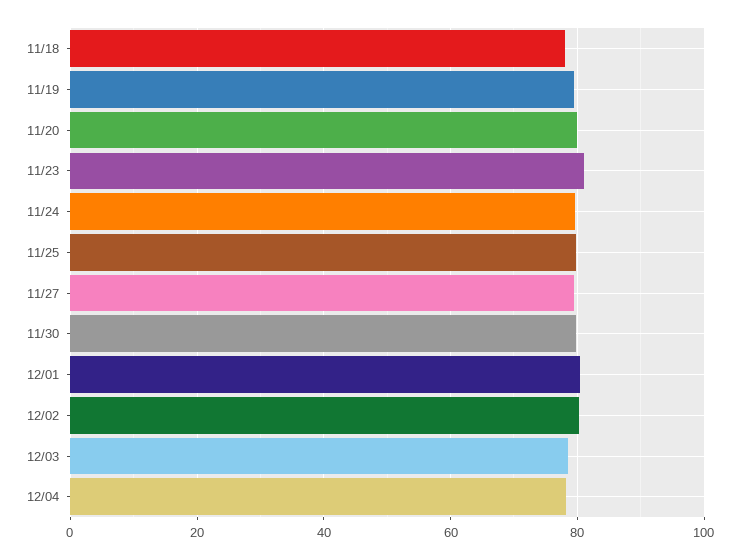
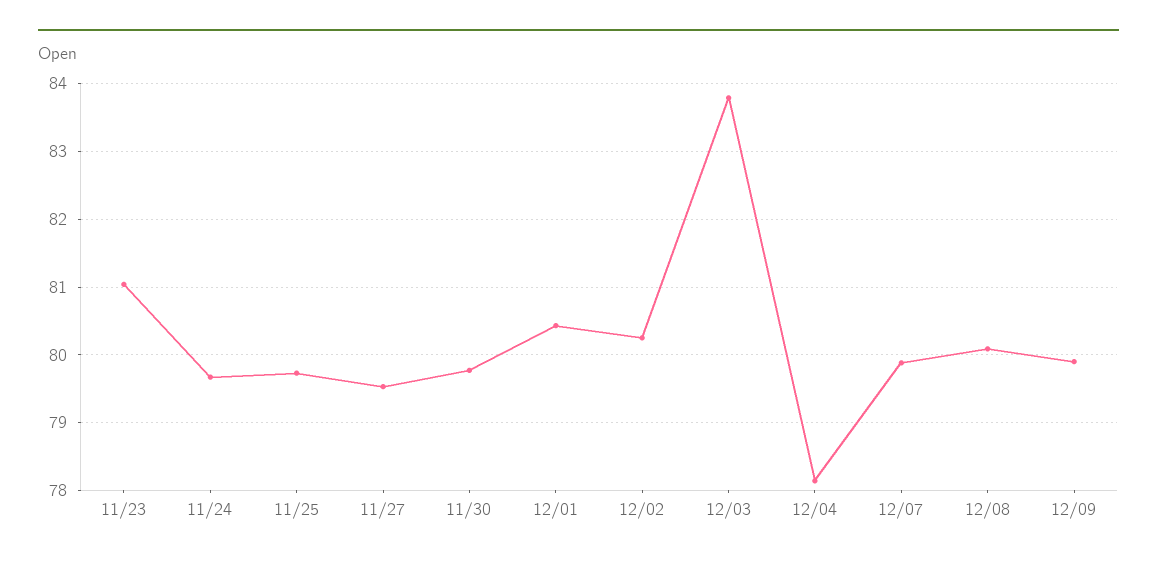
11/18: 78 -> none
11/19: 80 -> none
11/20: 80 -> none
12/03: 78 -> 83.8
12/07: none -> 79.9
12/08: none -> 80.1
12/09: none -> 79.9

